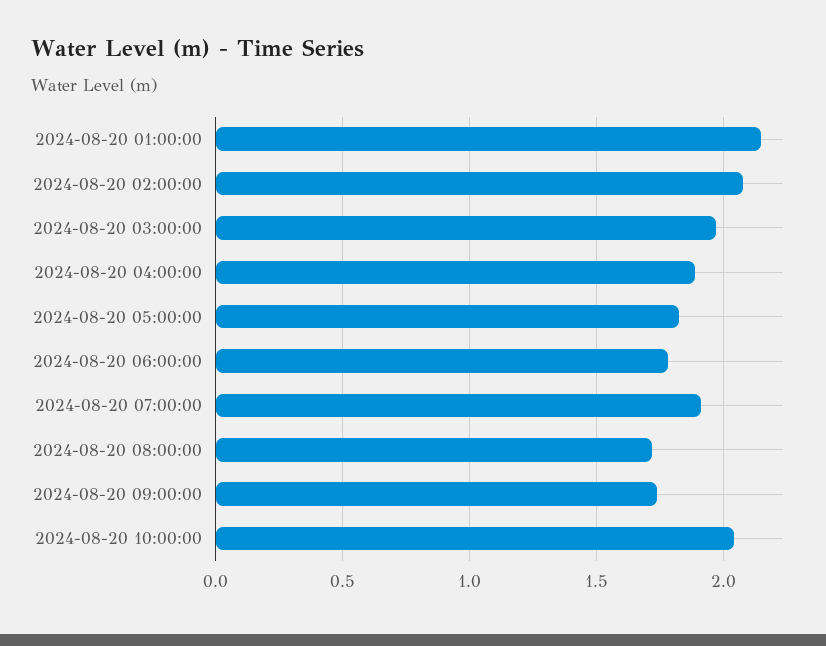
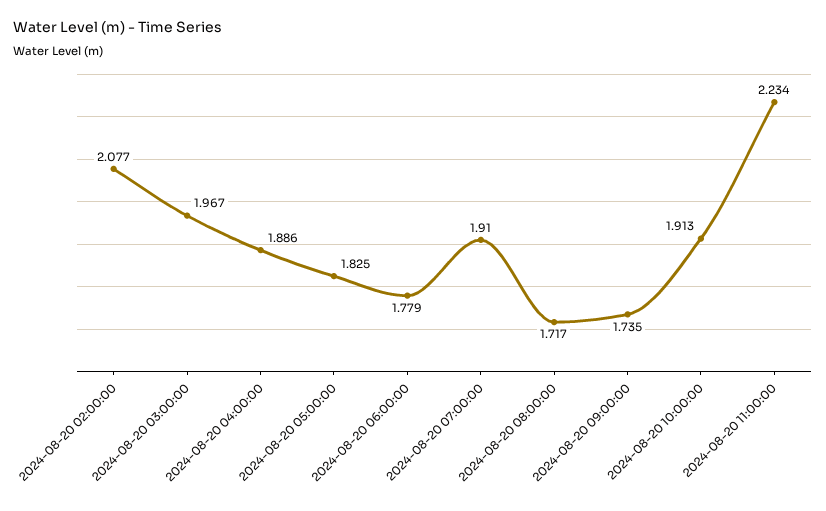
2024-08-20 01:00:00: 2.15 -> none
2024-08-20 10:00:00: 2.05 -> 1.913
2024-08-20 11:00:00: none -> 2.234

